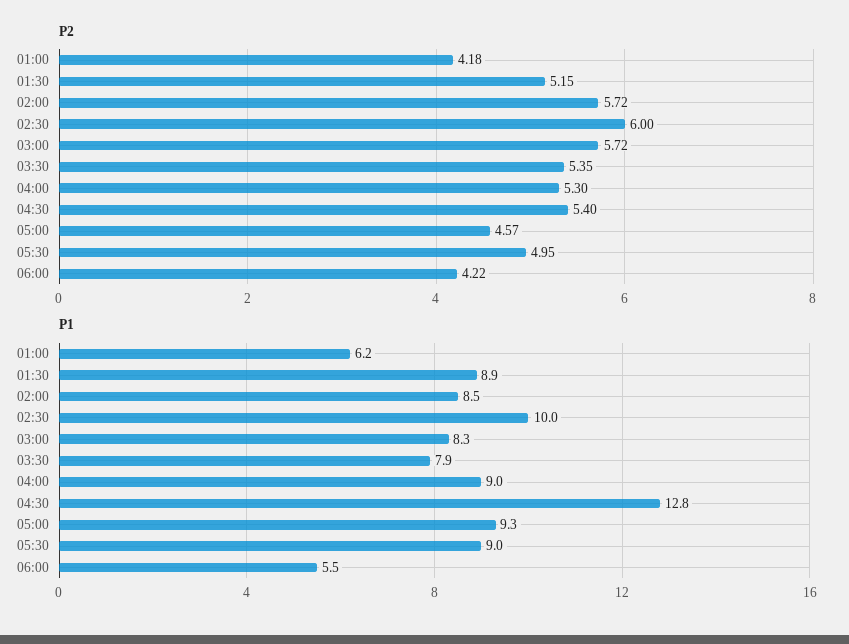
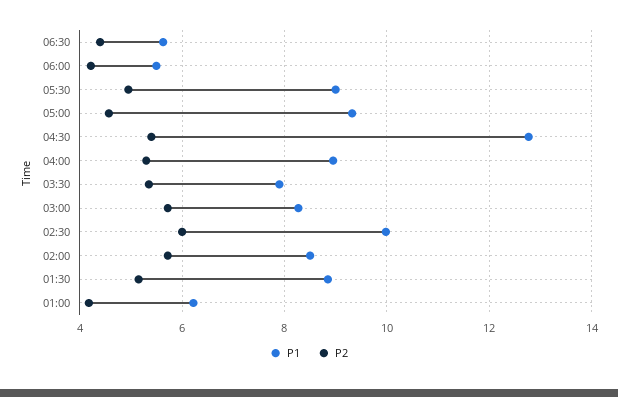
P1, 06:30: none -> 5.6
P2, 06:30: none -> 4.4

